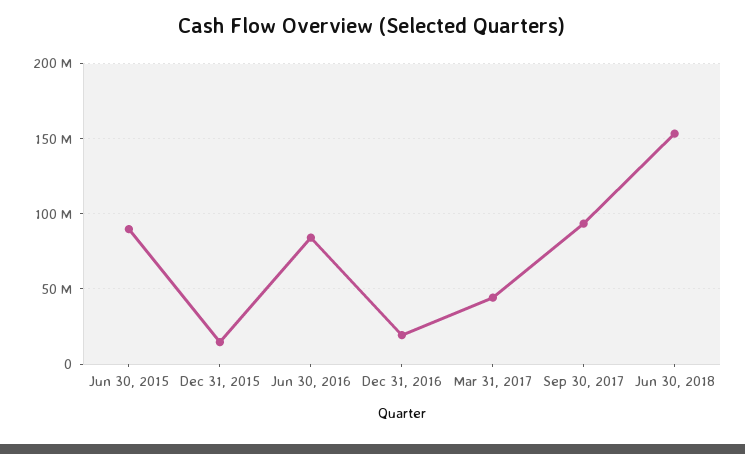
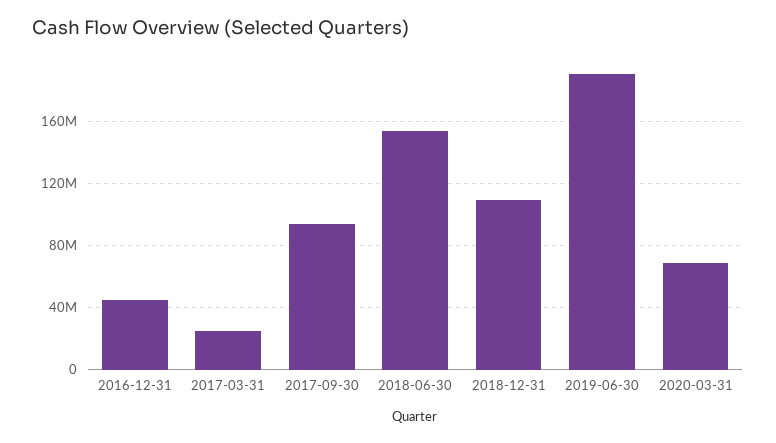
Jun 30, 2015: 90000000 -> none
Dec 31, 2015: 15000000 -> none
Jun 30, 2016: 85000000 -> none
Dec 31, 2016: 20000000 -> 45000000
Mar 31, 2017: 45000000 -> 25000000
2018-12-31: none -> 110000000
2019-06-30: none -> 190000000
2020-03-31: none -> 70000000

